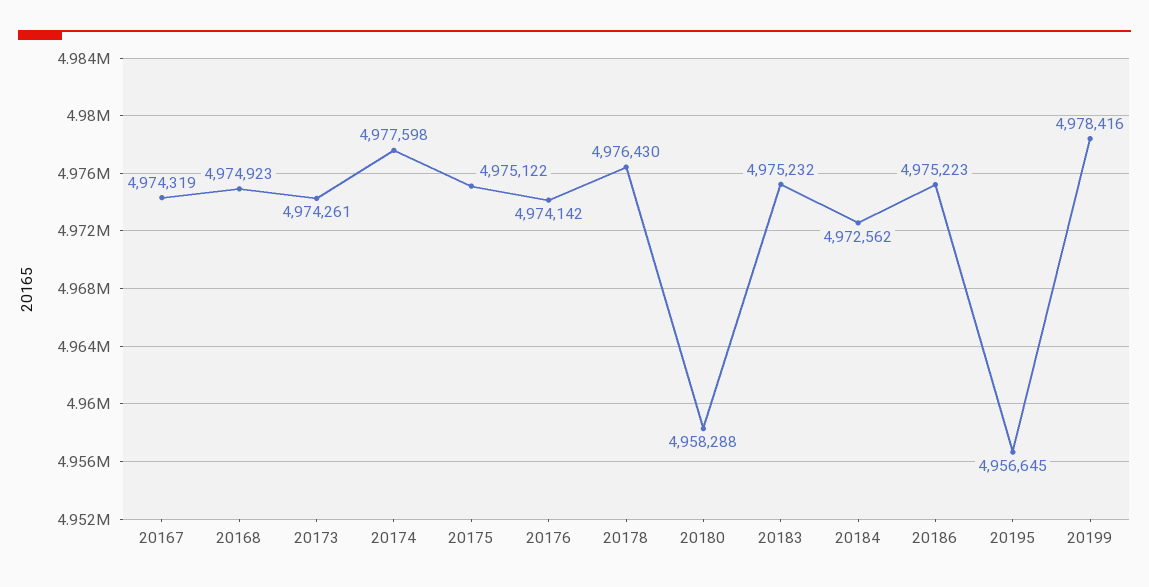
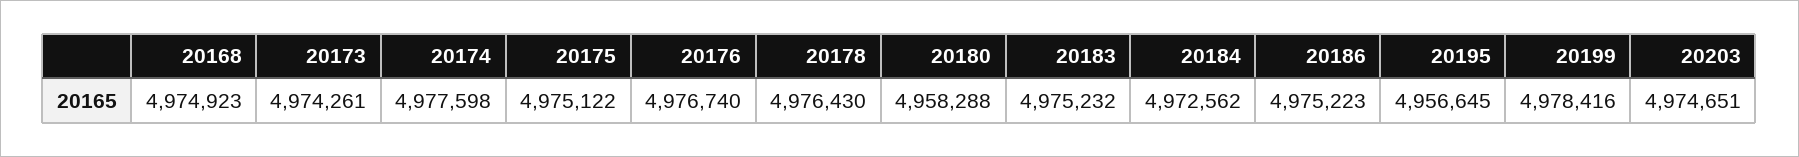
20167: 4974319 -> none
20176: 4974142 -> 4976740
20203: none -> 4974651

